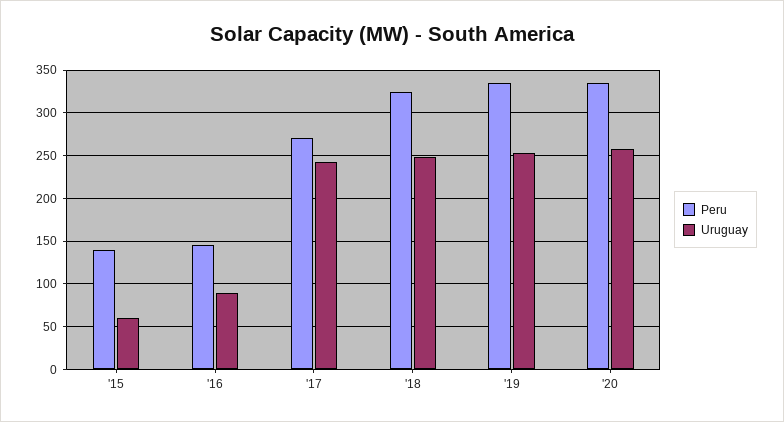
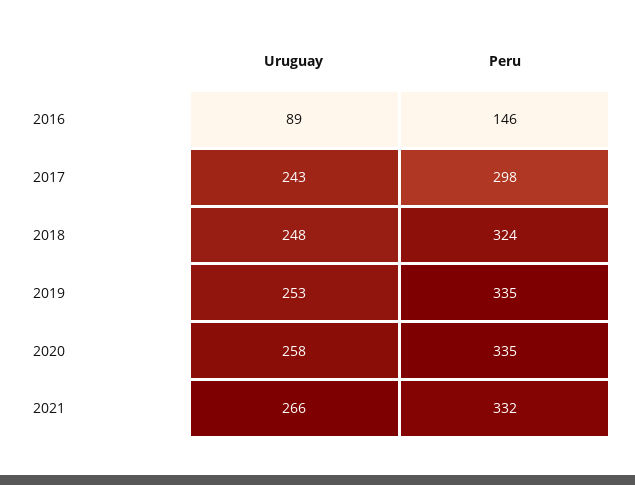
Peru, '15: 140 -> none
Uruguay, '15: 60 -> none
Peru, '17: 270 -> 298
Uruguay, 2021: none -> 266
Peru, 2021: none -> 332

